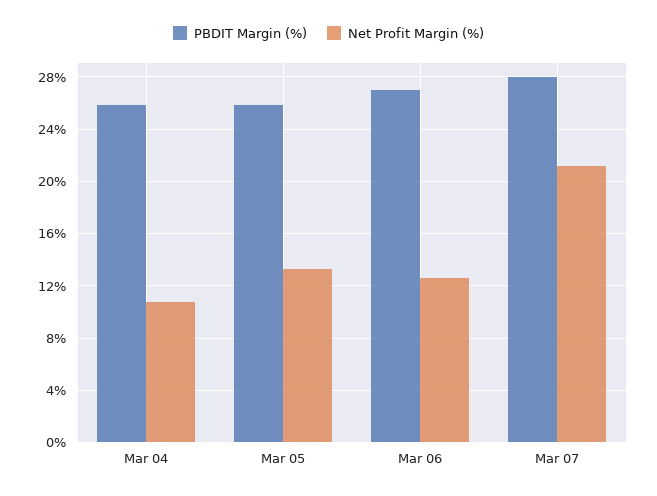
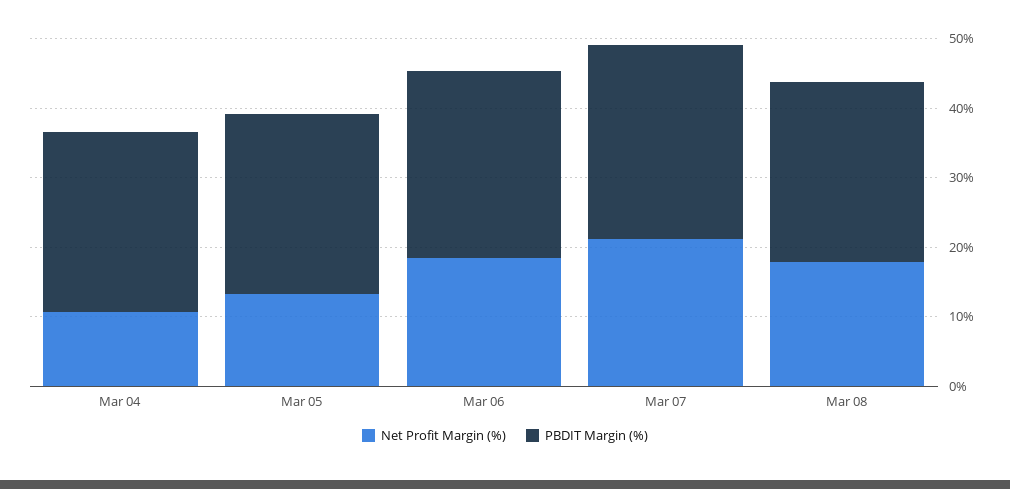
Net Profit Margin (%), Mar 06: 12.5 -> 18
Net Profit Margin (%), Mar 08: none -> 18
PBDIT Margin (%), Mar 08: none -> 26

